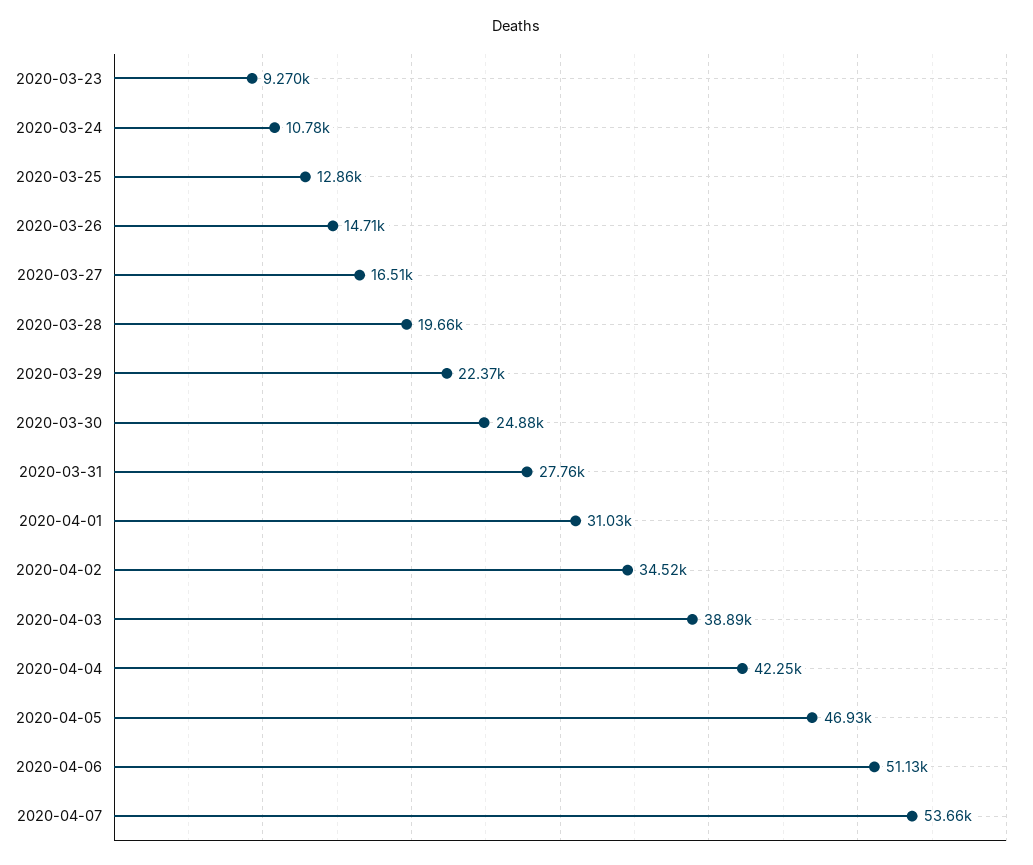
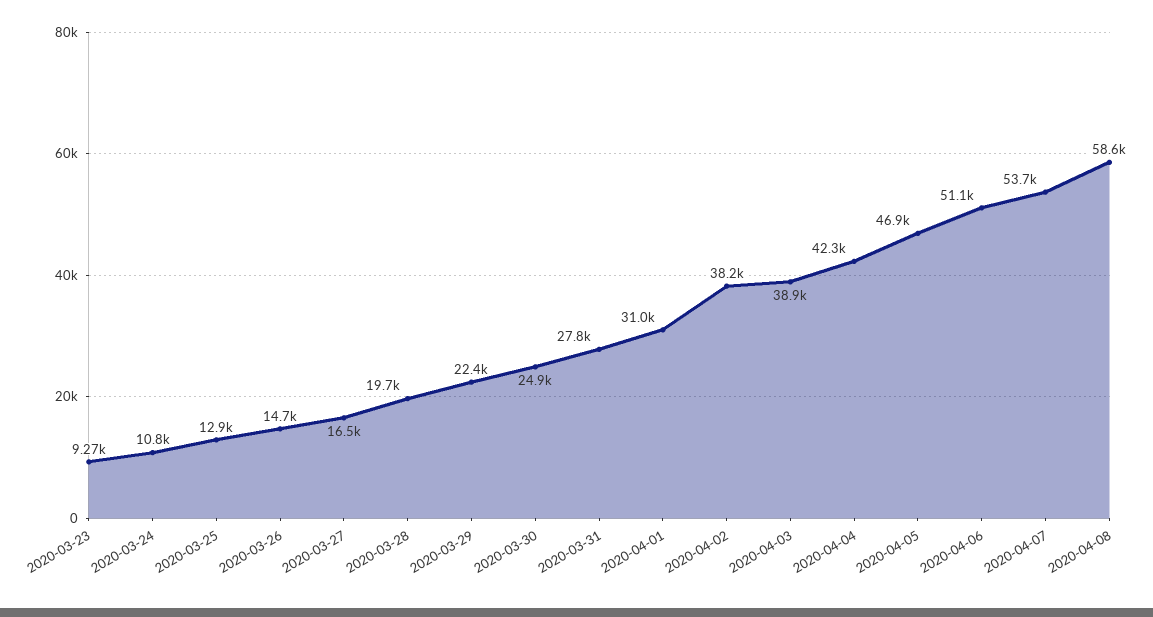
2020-04-02: 34520 -> 38200
2020-04-08: none -> 58600

